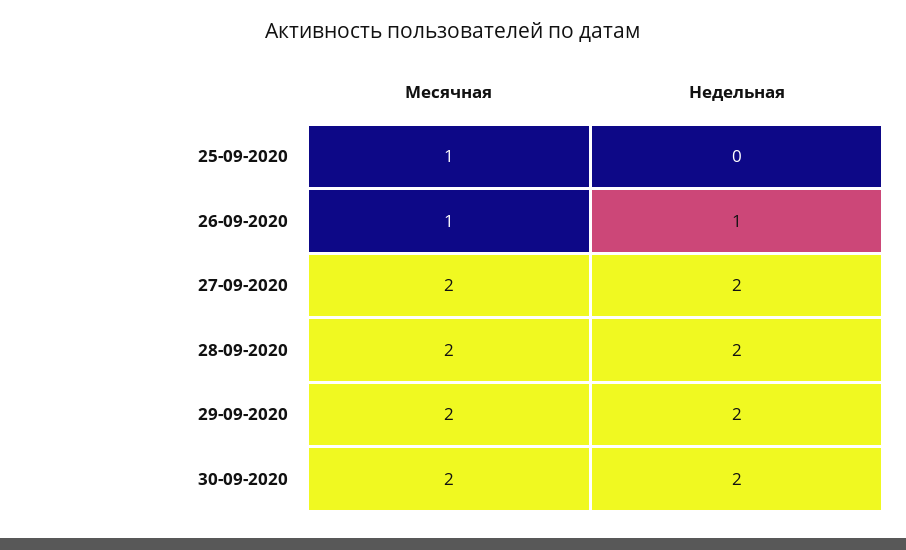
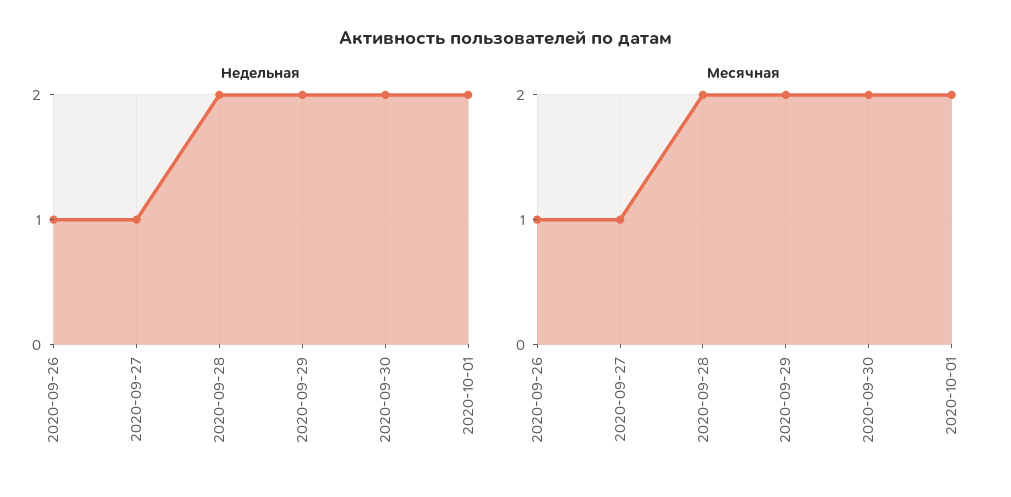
Месячная, 25-09-2020: 1 -> none
Недельная, 25-09-2020: 0 -> none
Месячная, 27-09-2020: 2 -> 1
Недельная, 27-09-2020: 2 -> 1
Недельная, 2020-10-01: none -> 2
Месячная, 2020-10-01: none -> 2

